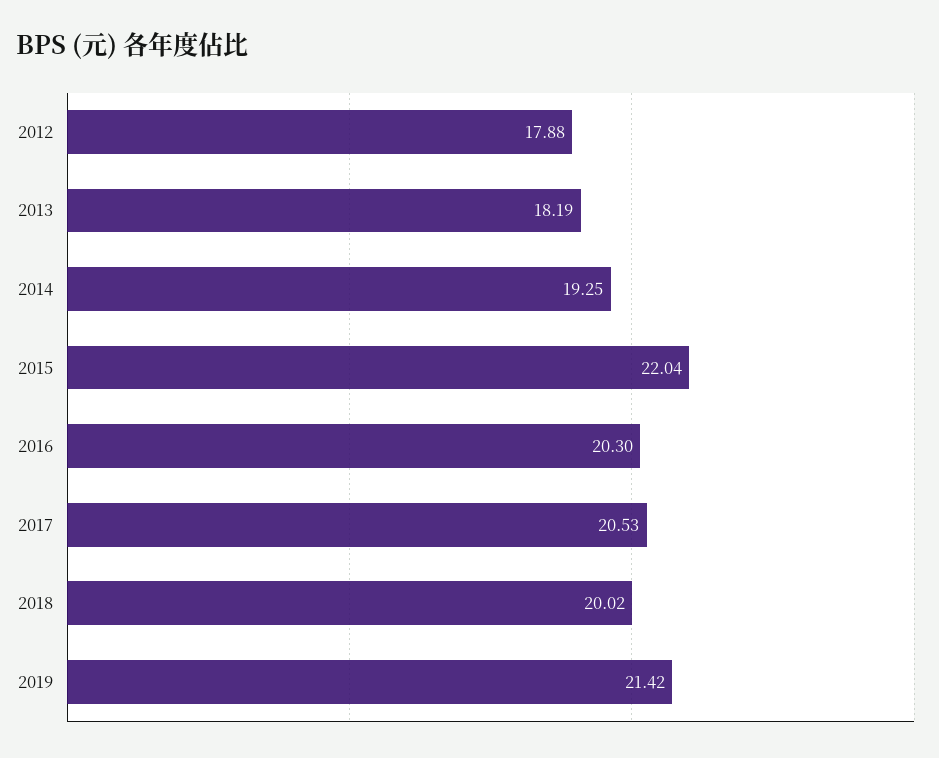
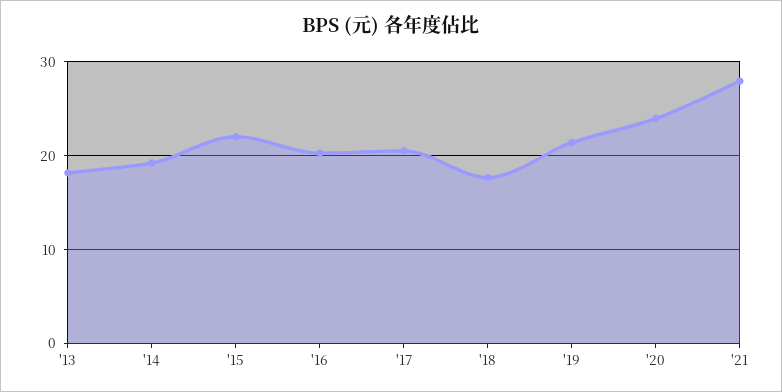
2012: 17.88 -> none
2018: 20.02 -> 18
'20: none -> 24
'21: none -> 28

